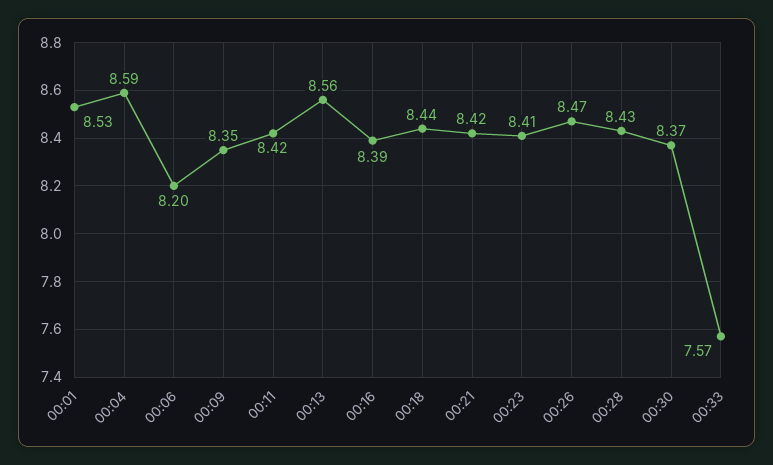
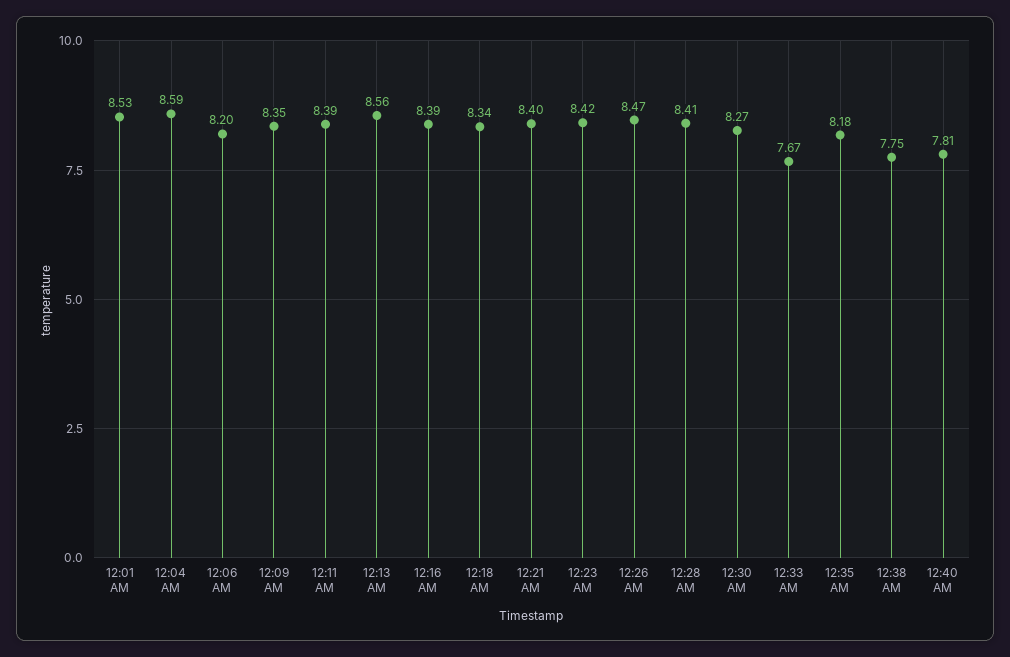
00:11: 8.42 -> 8.39
00:18: 8.44 -> 8.34
00:21: 8.42 -> 8.4
00:23: 8.41 -> 8.42
00:28: 8.43 -> 8.41
00:30: 8.37 -> 8.27
00:33: 7.57 -> 7.67
12:35 AM: none -> 8.18
12:38 AM: none -> 7.75
12:40 AM: none -> 7.81

